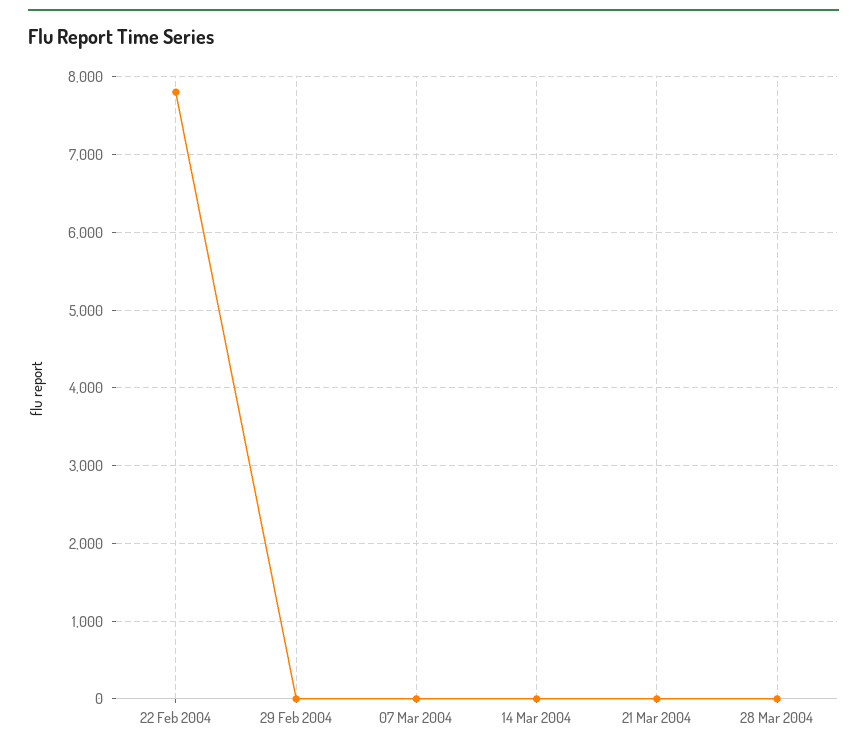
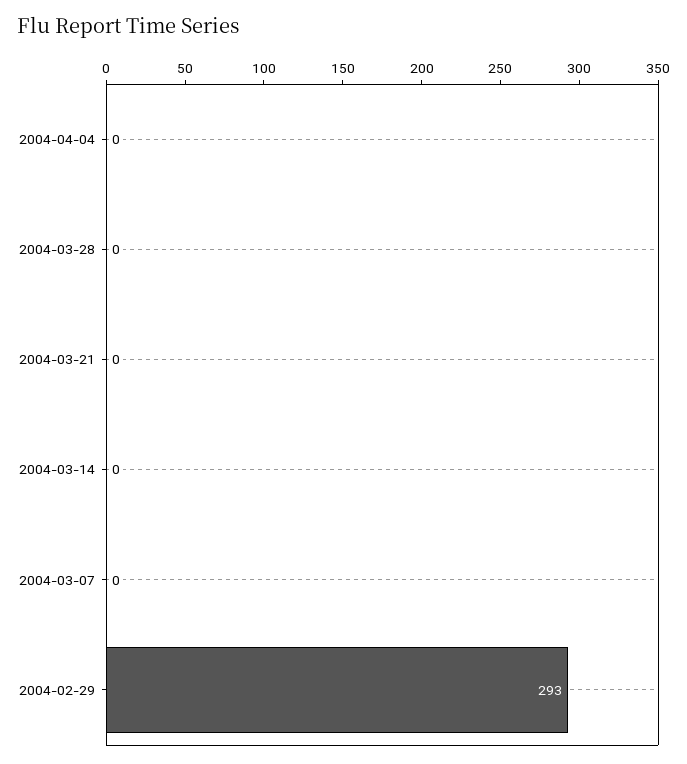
22 Feb 2004: 7800 -> none
29 Feb 2004: 0 -> 293
2004-04-04: none -> 0

